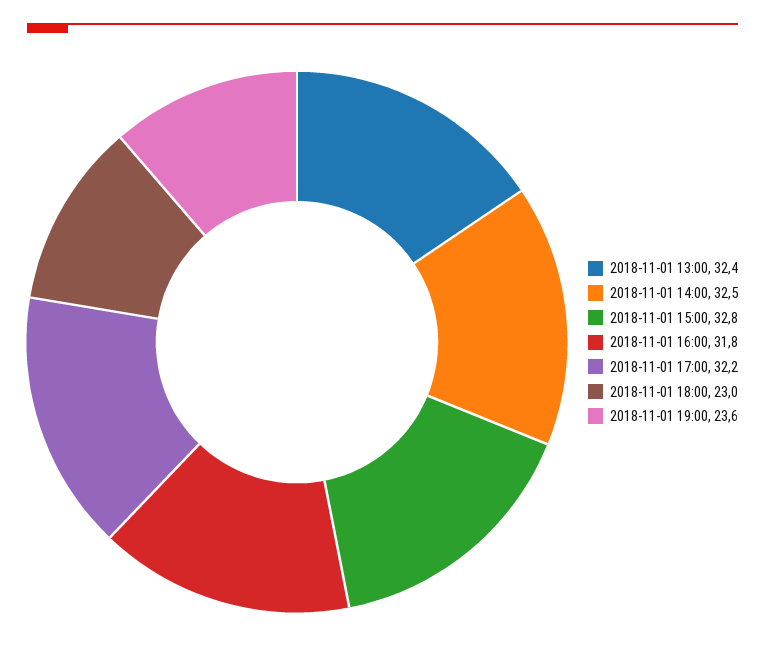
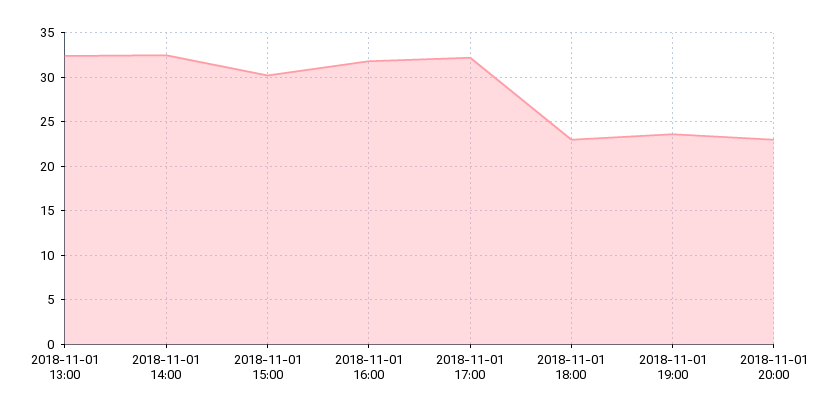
2018-11-01 15:00: 32.8 -> 30
2018-11-01 20:00: none -> 23

